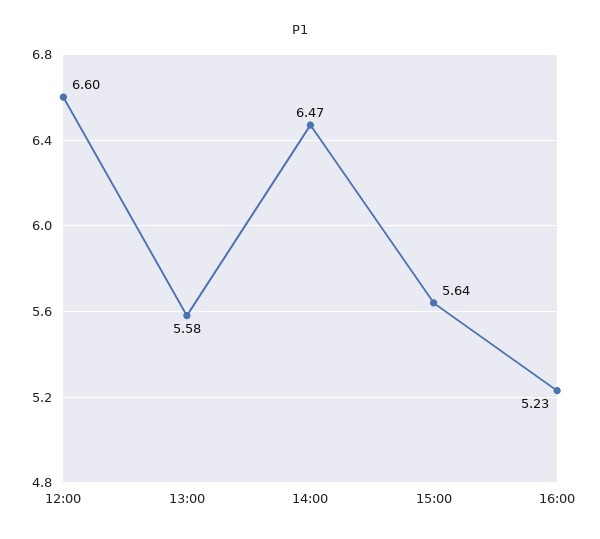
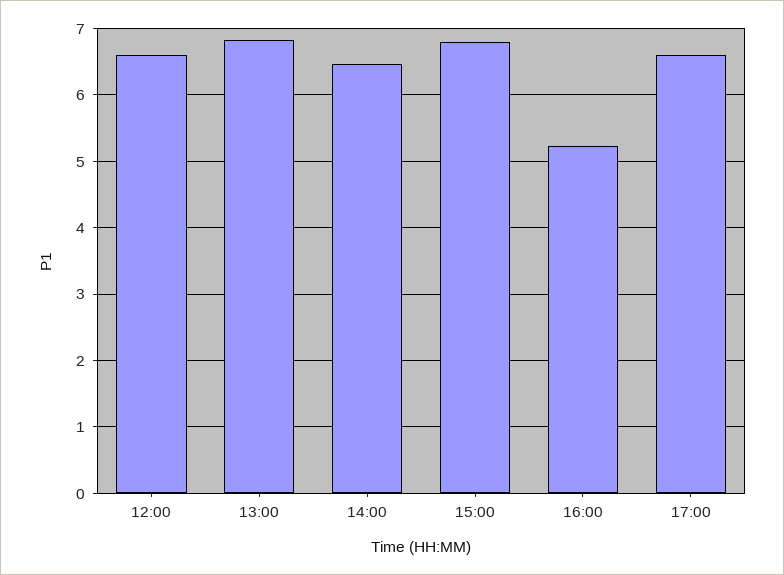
13:00: 5.58 -> 6.8
15:00: 5.64 -> 6.8
17:00: none -> 6.6

